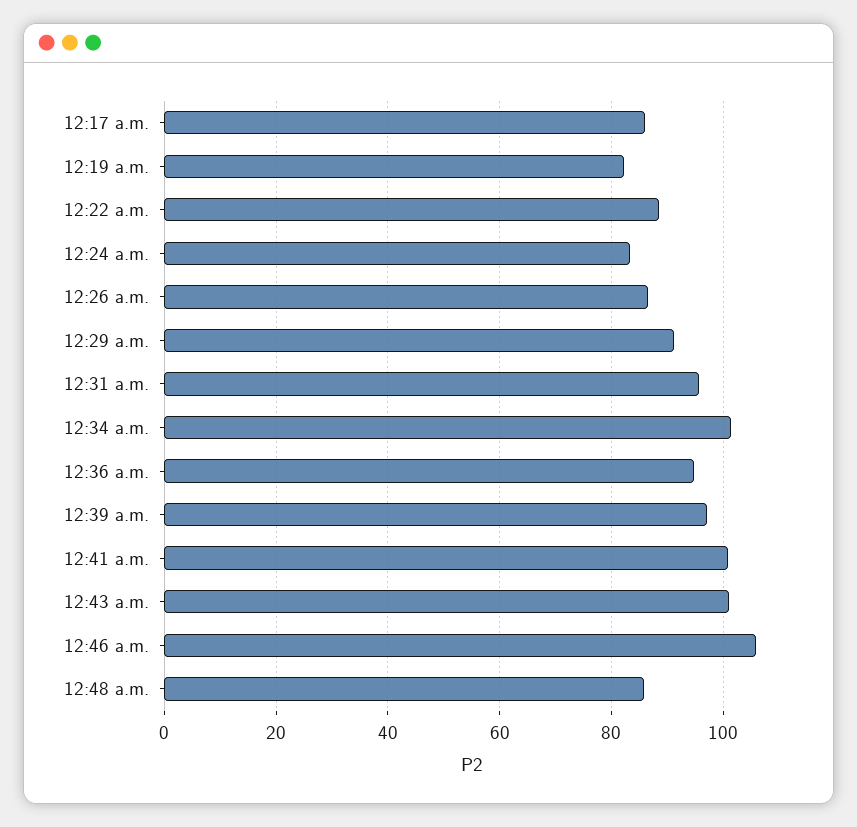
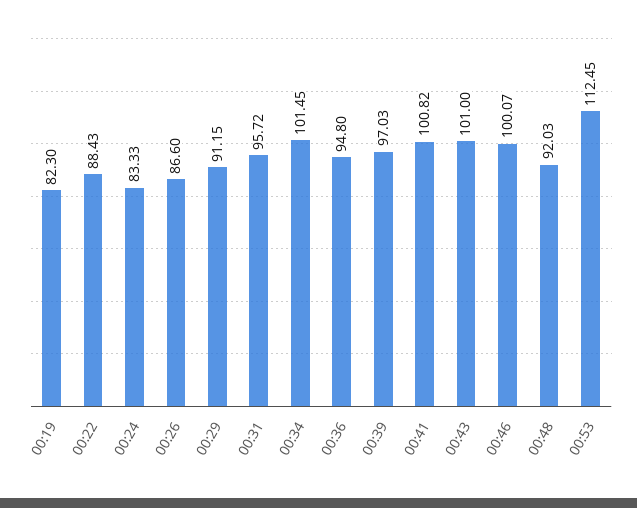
12:17 a.m.: 86 -> none
12:46 a.m.: 106 -> 100.07
12:48 a.m.: 86 -> 92.03
00:53: none -> 112.45

